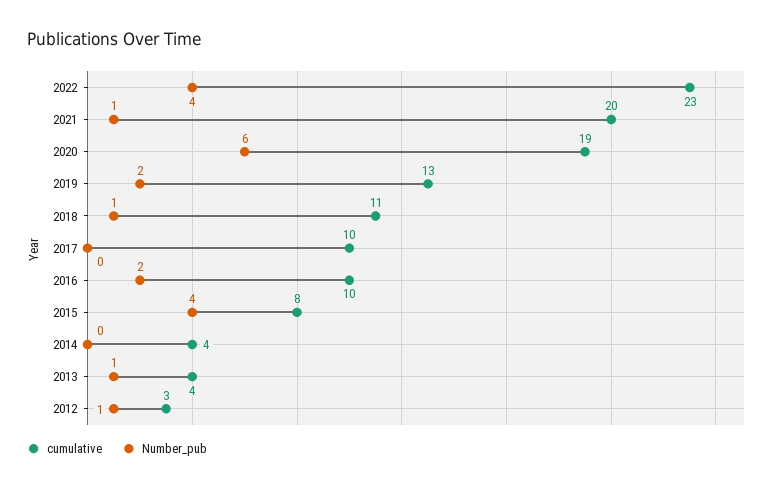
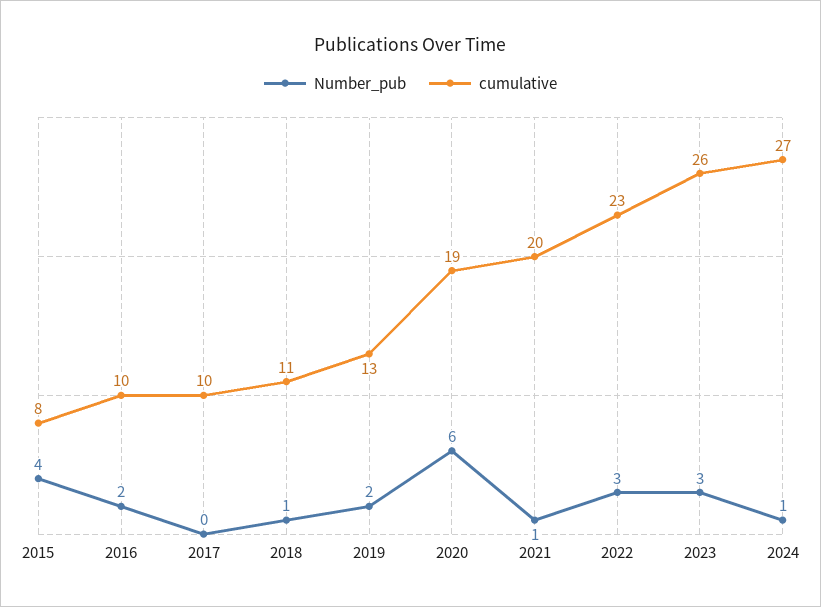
Number_pub, 2022: 4 -> 3
cumulative, 2014: 4 -> none
Number_pub, 2014: 0 -> none
cumulative, 2013: 4 -> none
Number_pub, 2013: 1 -> none
cumulative, 2012: 3 -> none
Number_pub, 2012: 1 -> none
Number_pub, 2023: none -> 3
cumulative, 2023: none -> 26
Number_pub, 2024: none -> 1
cumulative, 2024: none -> 27

